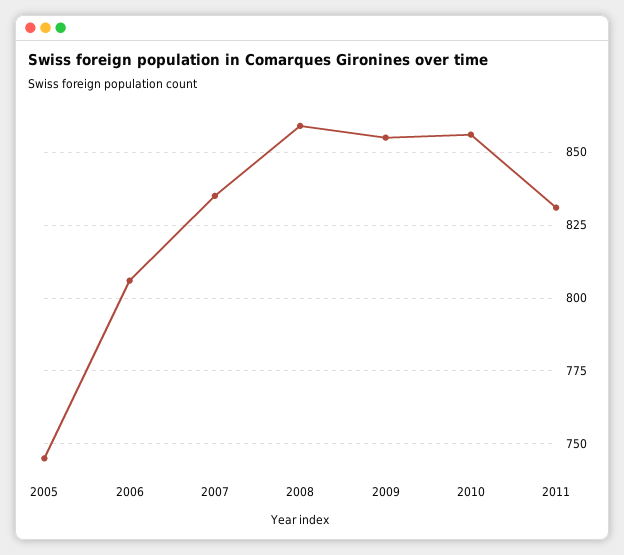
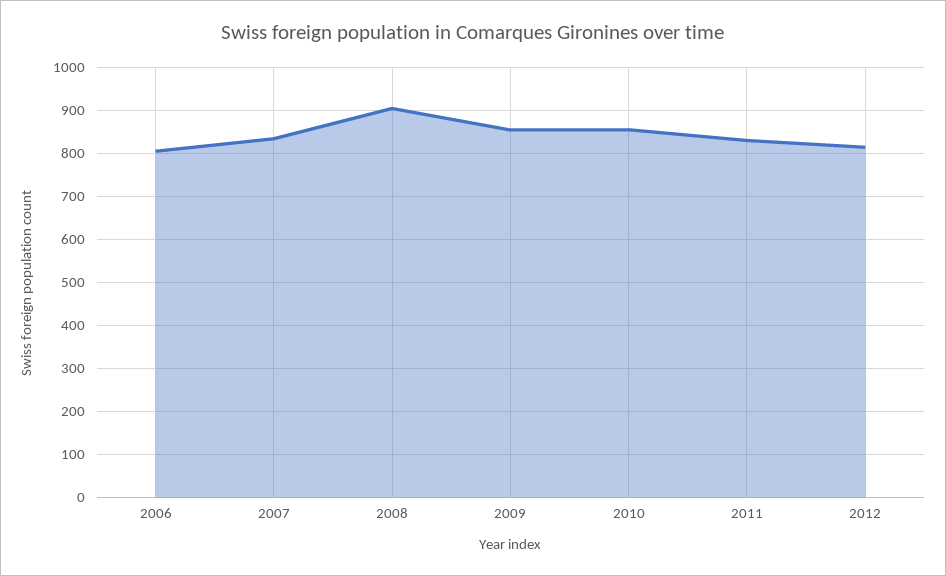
2005: 745 -> none
2008: 860 -> 900
2012: none -> 820

